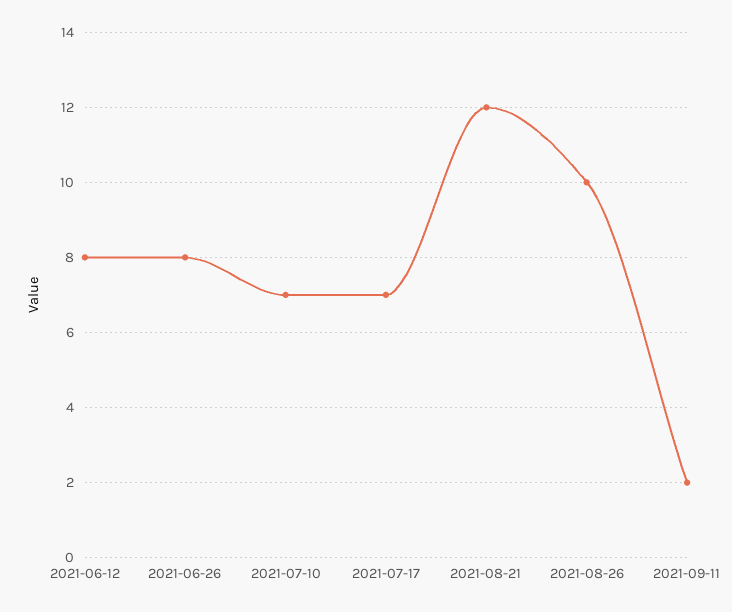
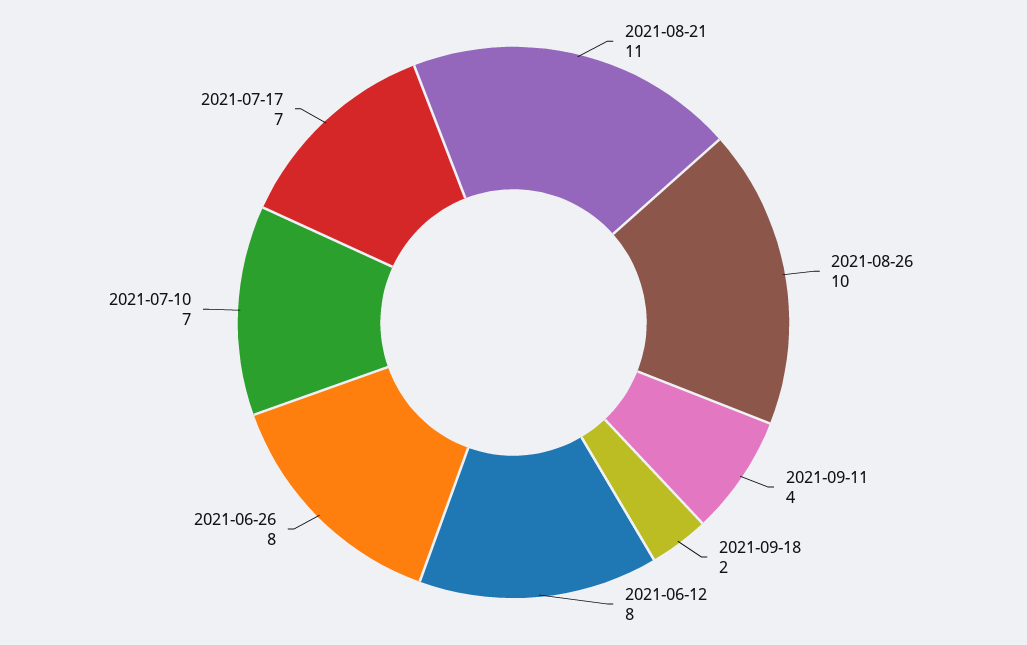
2021-08-21: 12 -> 11
2021-09-11: 2 -> 4
2021-09-18: none -> 2

